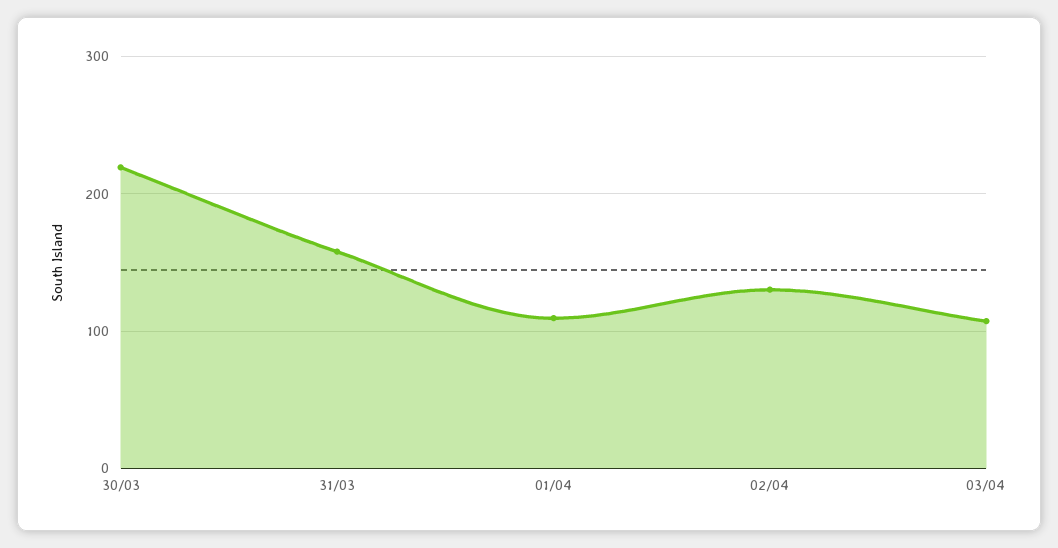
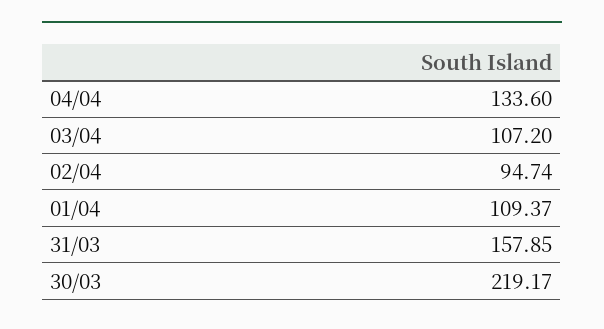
02/04: 130 -> 94.74
04/04: none -> 133.6

